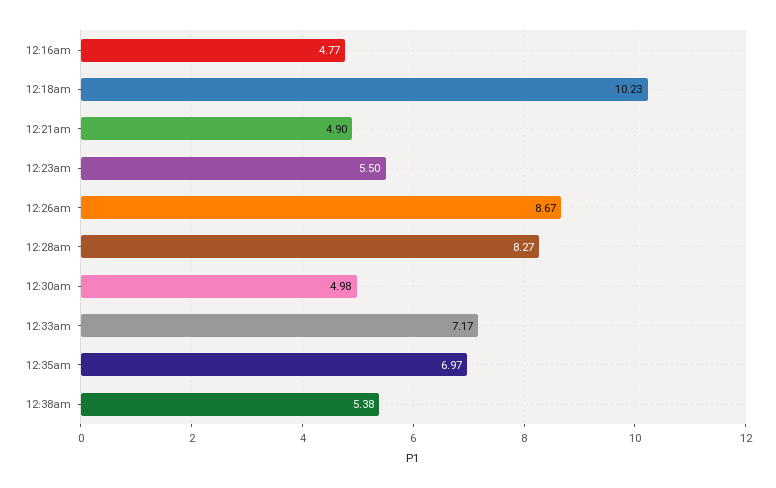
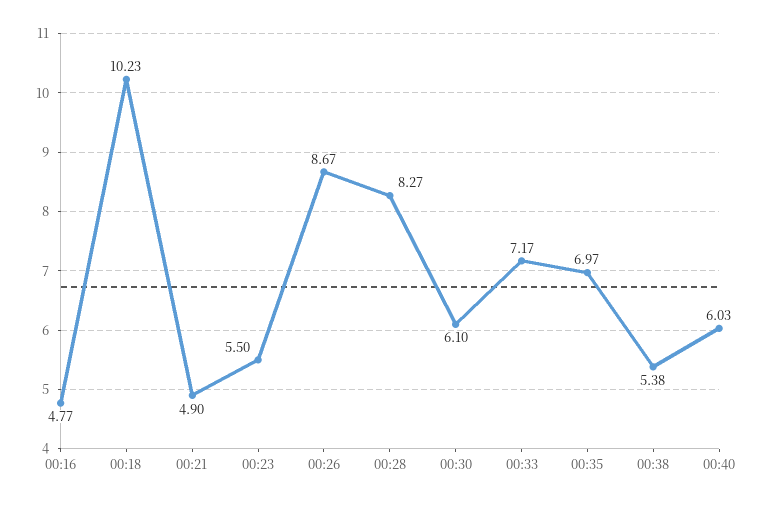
12:30am: 4.98 -> 6.1
00:40: none -> 6.03

